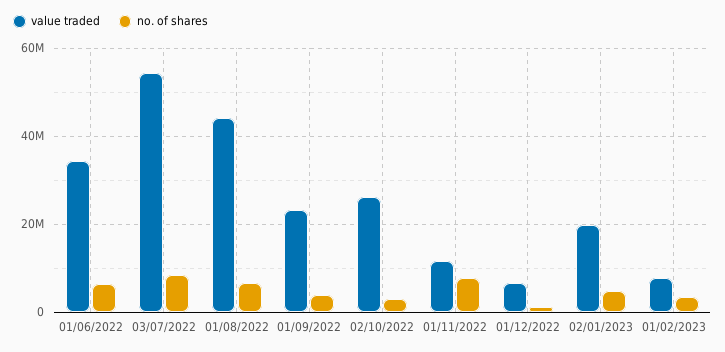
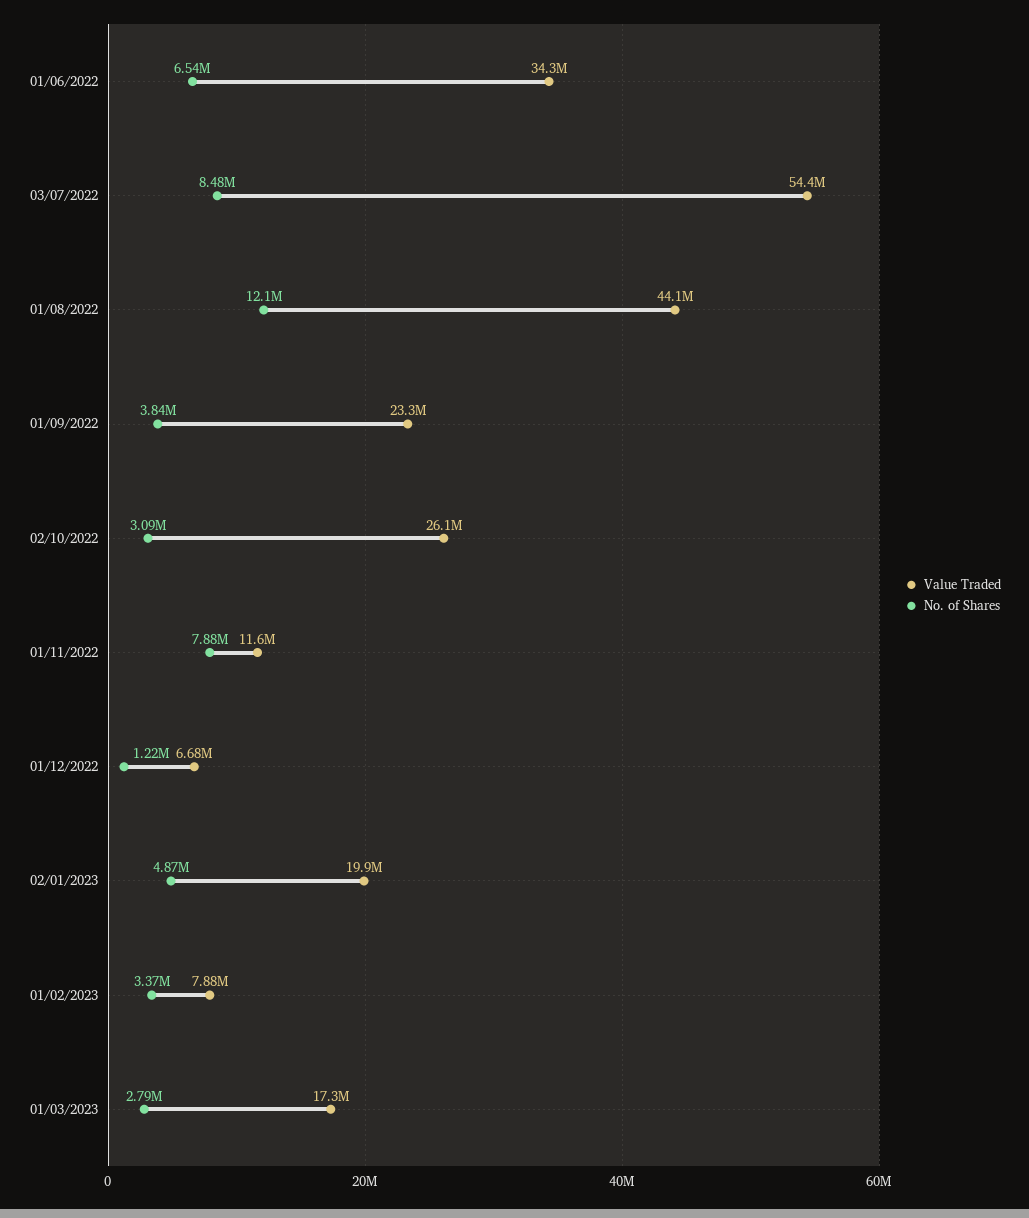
no. of shares, 01/08/2022: 6000000 -> 12100000
value traded, 01/03/2023: none -> 17300000
no. of shares, 01/03/2023: none -> 2790000

